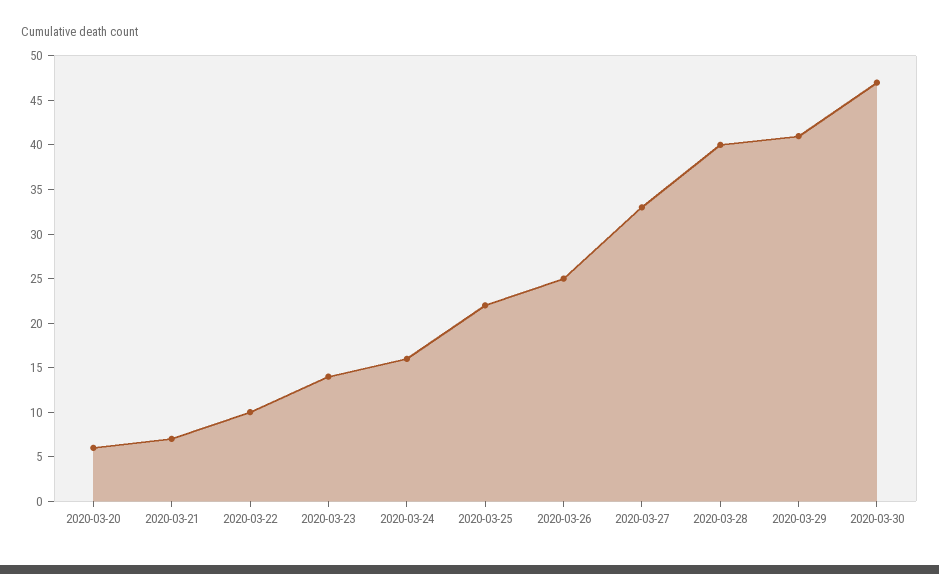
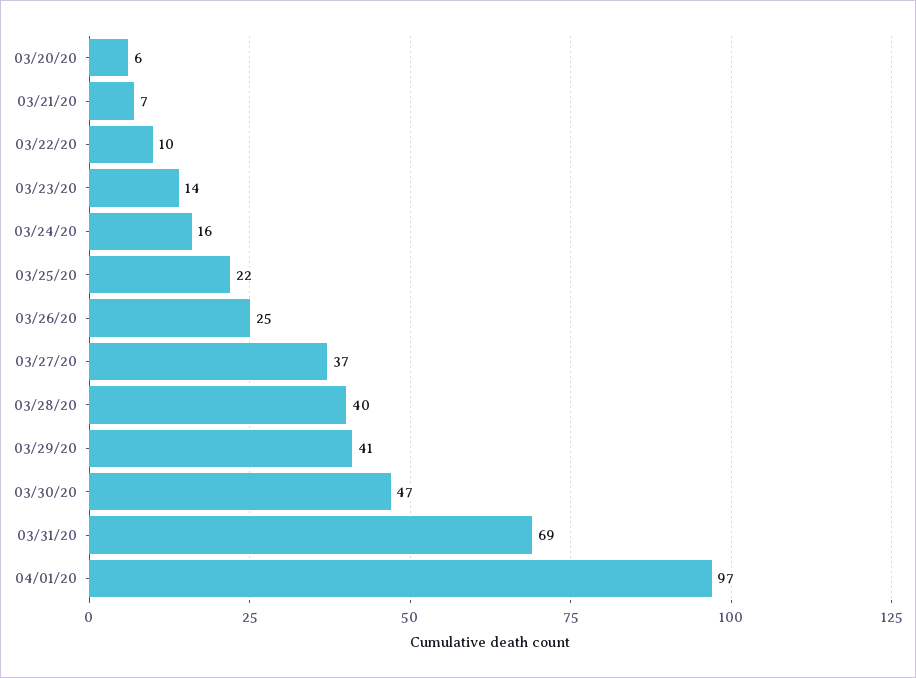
2020-03-27: 33 -> 37
03/31/20: none -> 69
04/01/20: none -> 97

